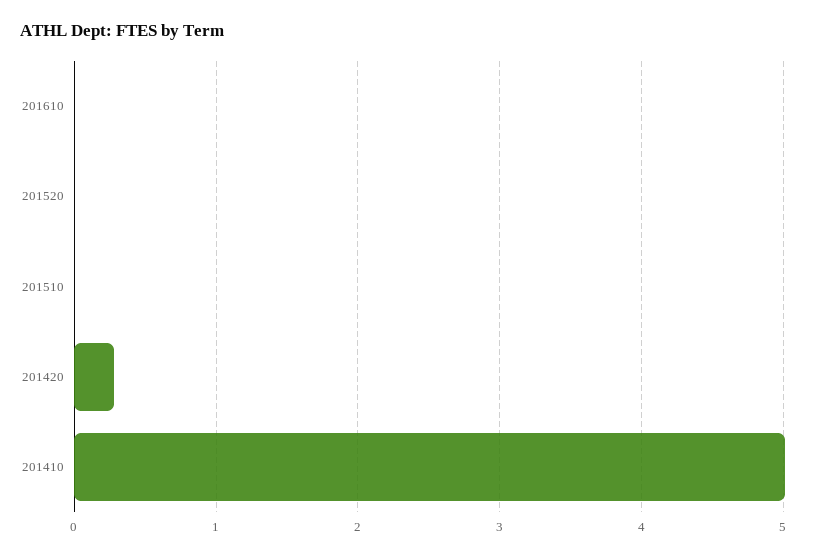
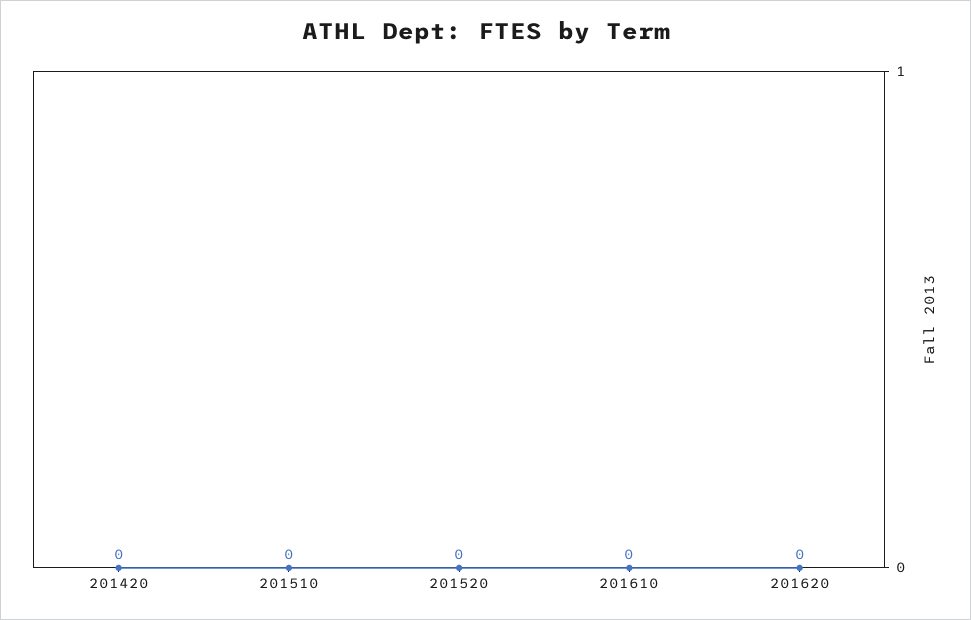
201420: 0.3 -> 0
201410: 5 -> none
201620: none -> 0

